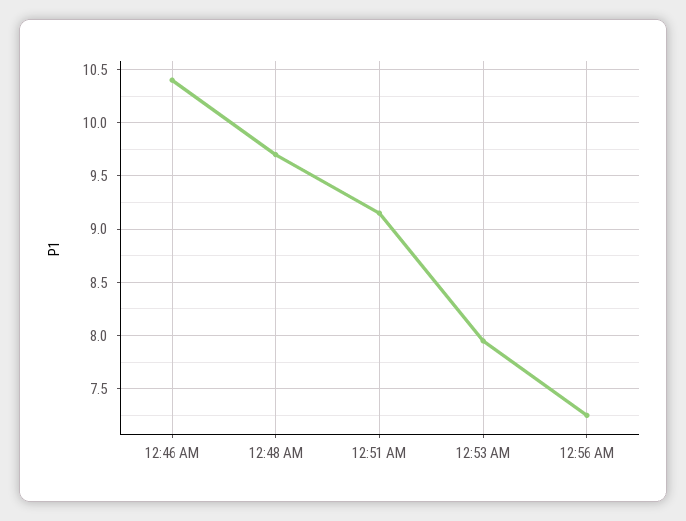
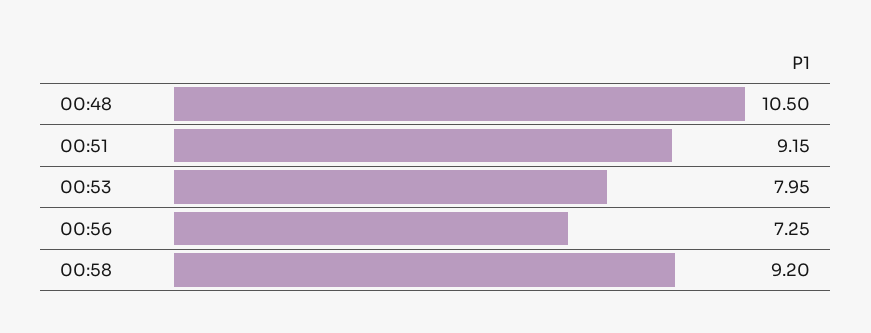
12:46 AM: 10.4 -> none
12:48 AM: 9.7 -> 10.5
00:58: none -> 9.2

